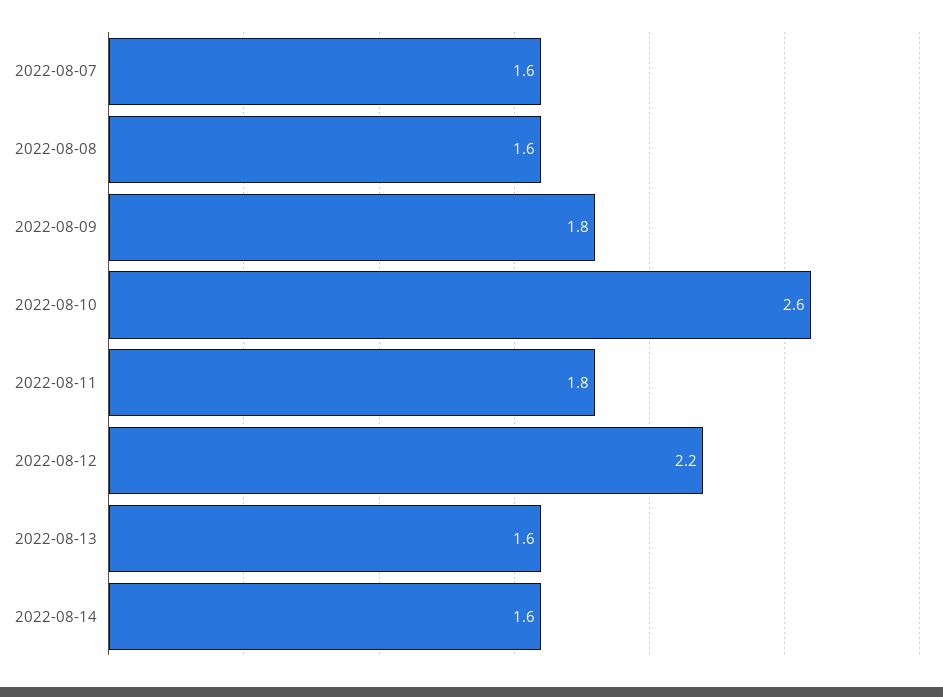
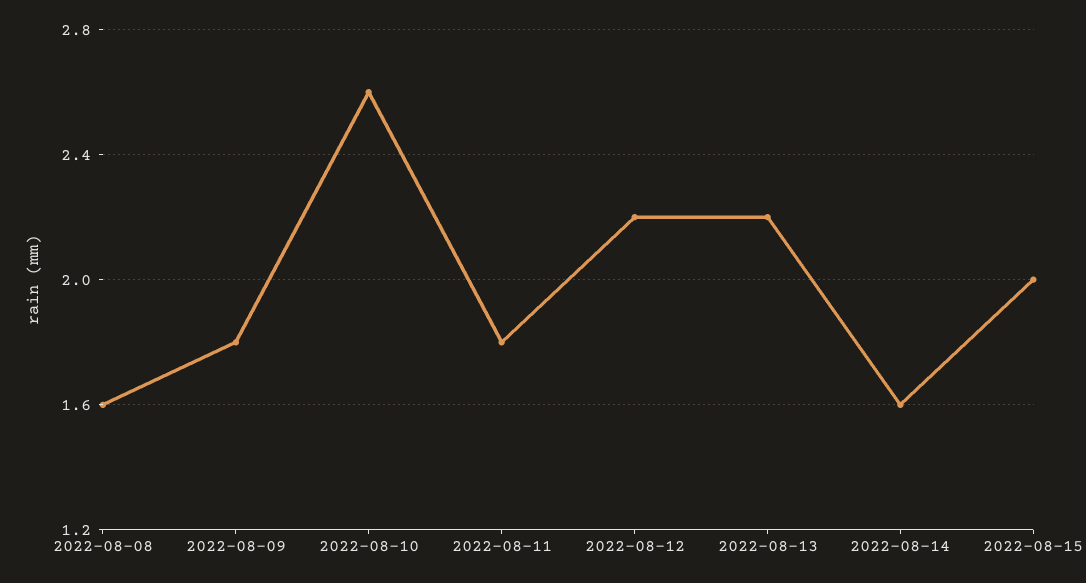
2022-08-07: 1.6 -> none
2022-08-13: 1.6 -> 2.2
2022-08-15: none -> 2

